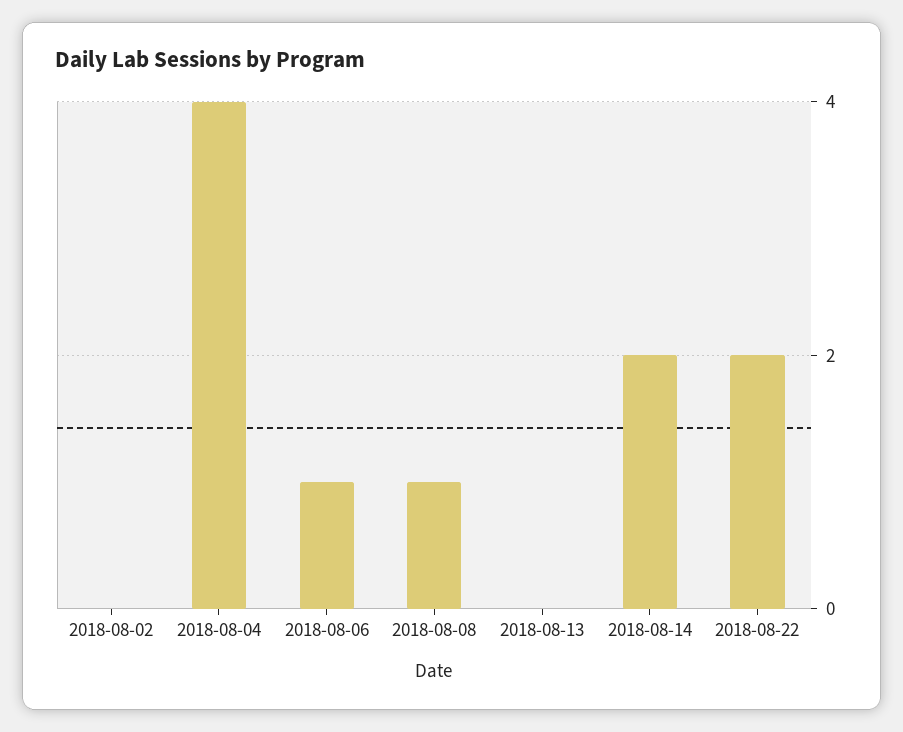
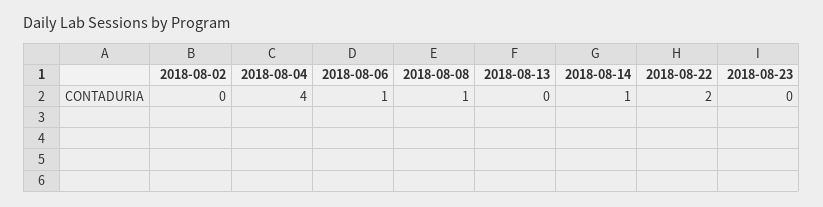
2018-08-14: 2 -> 1
2018-08-23: none -> 0

